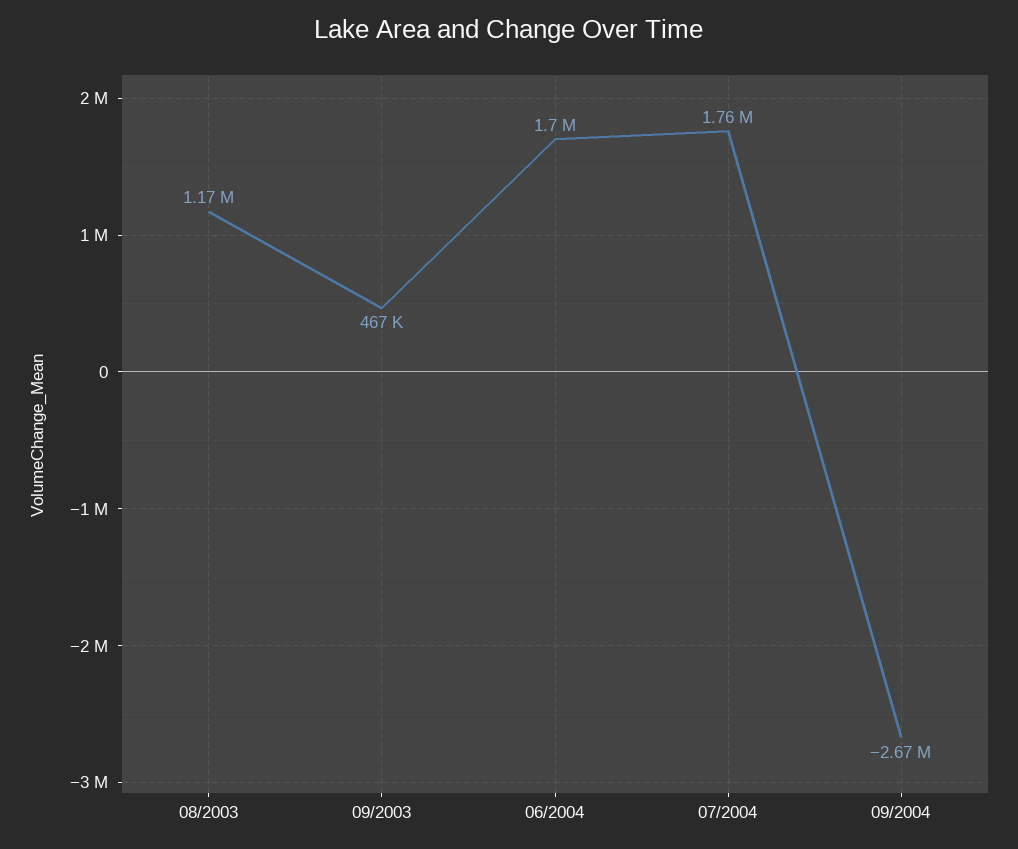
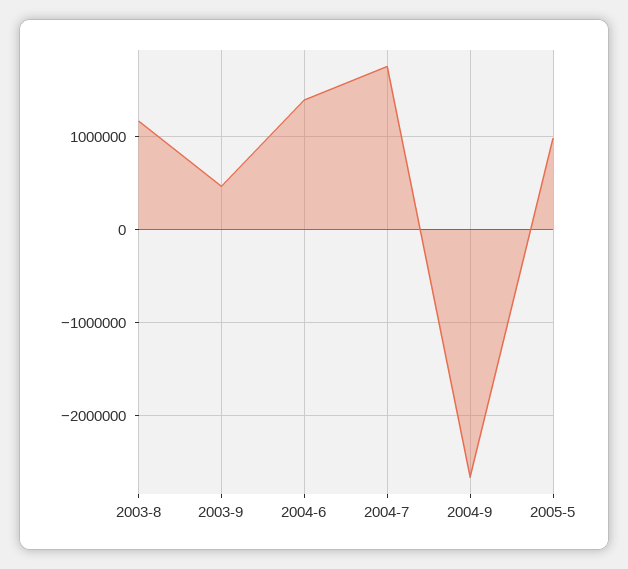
06/2004: 1700000 -> 1400000
2005-5: none -> 1000000

